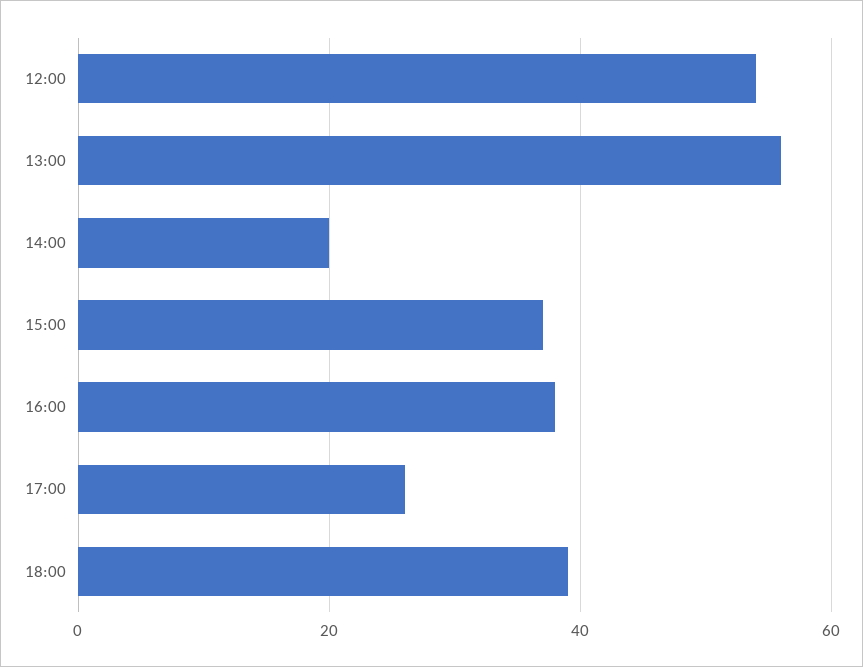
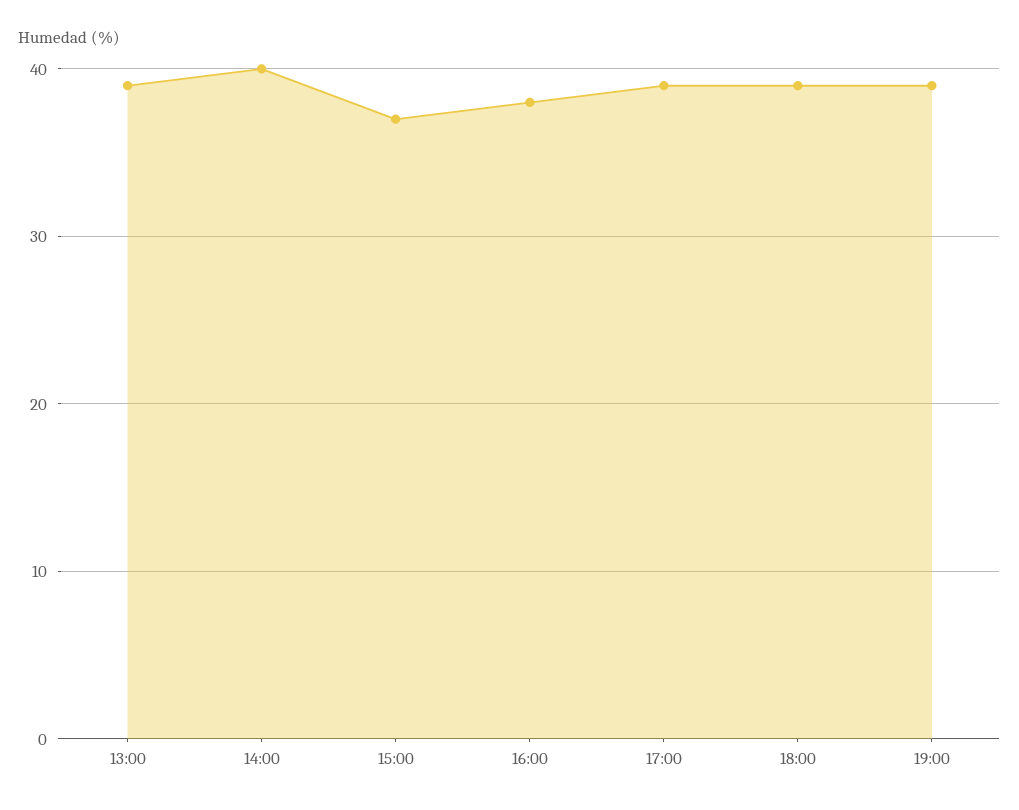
12:00: 55 -> none
13:00: 55 -> 39
14:00: 20 -> 40
17:00: 25 -> 39
19:00: none -> 39

